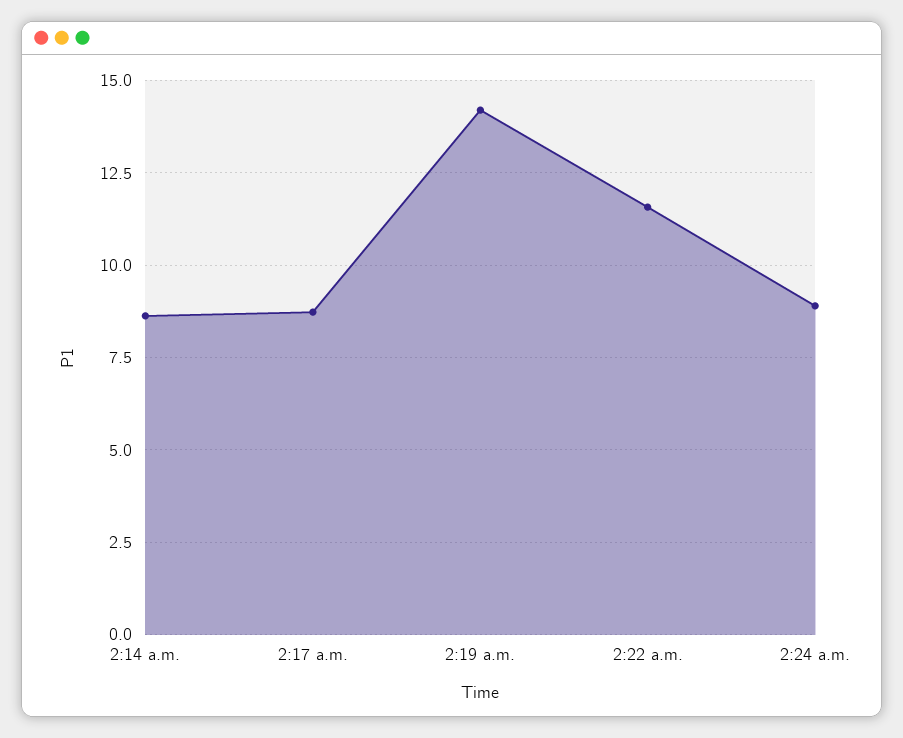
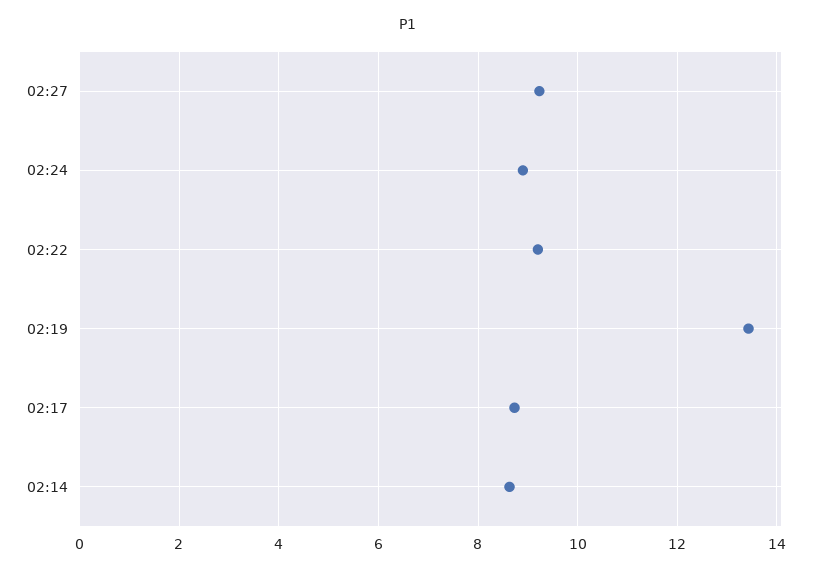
2:19 a.m.: 14.25 -> 13.4
2:22 a.m.: 11.5 -> 9.2
02:27: none -> 9.2

